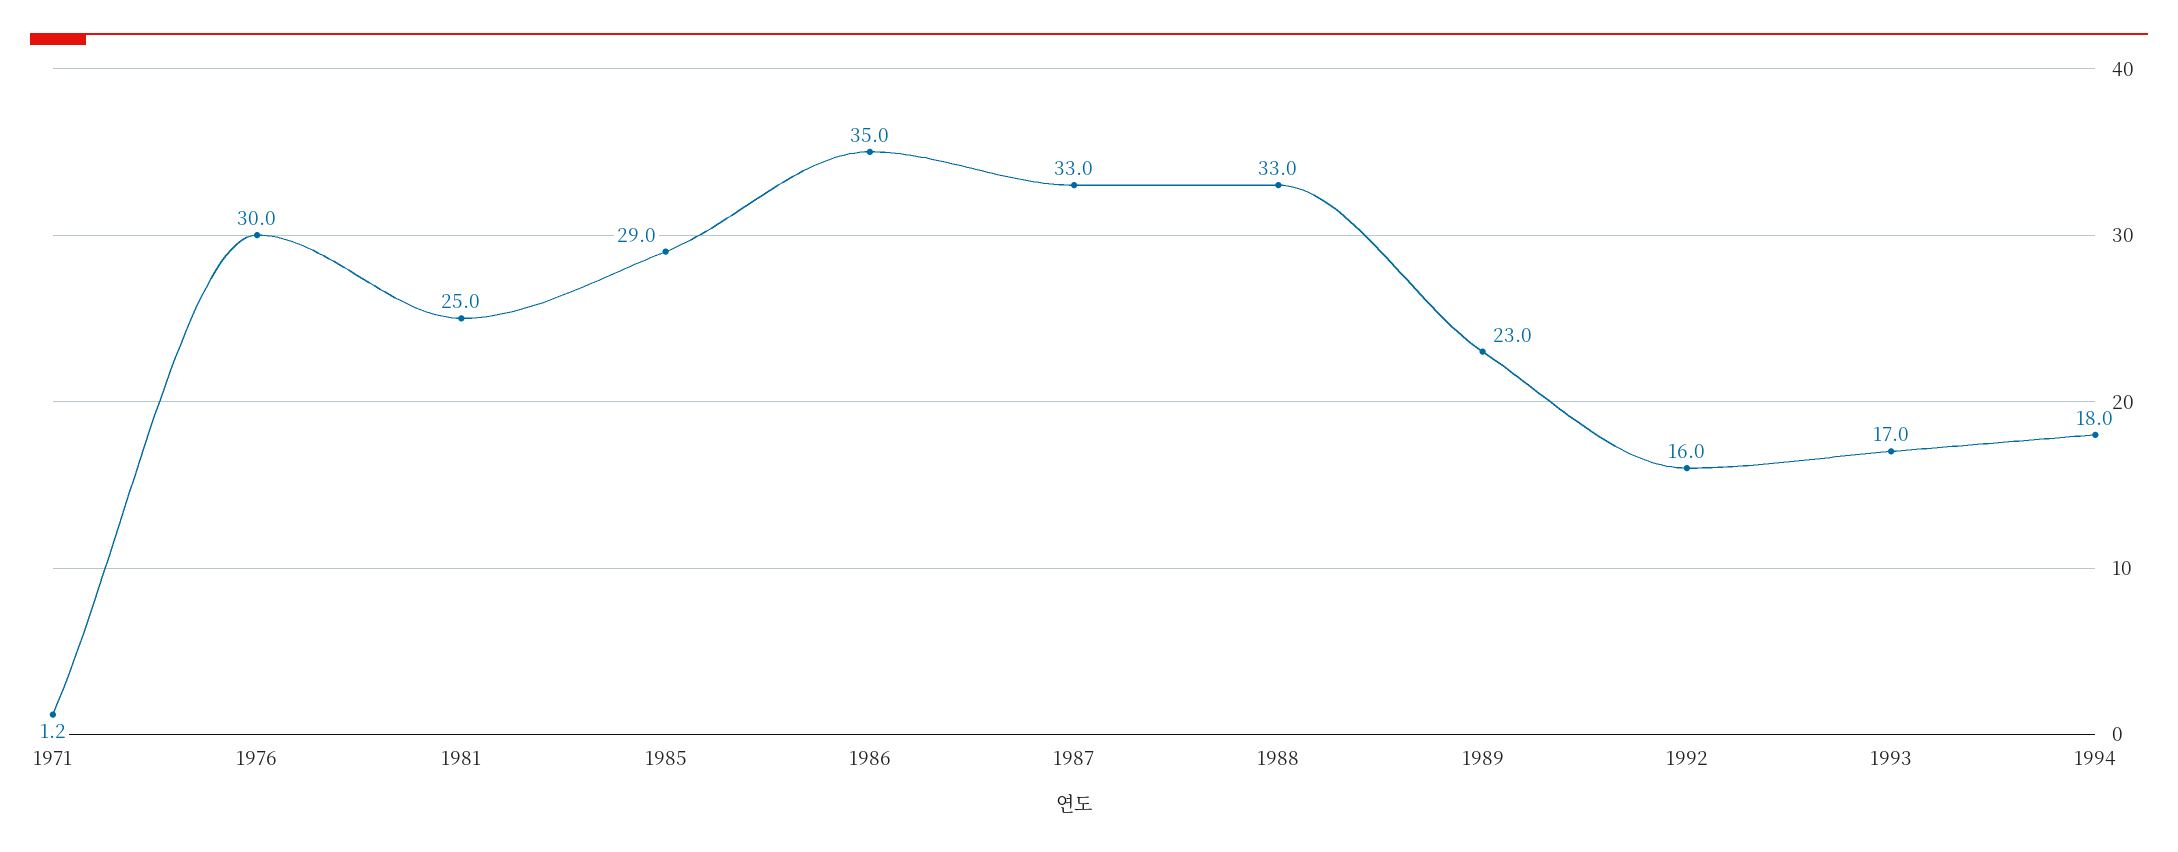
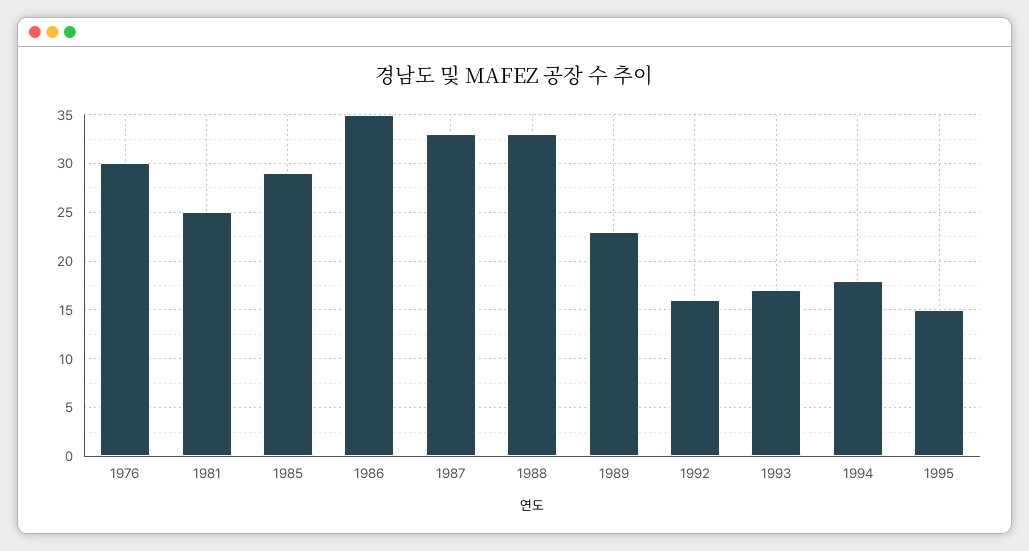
1971: 1.2 -> none
1995: none -> 15

